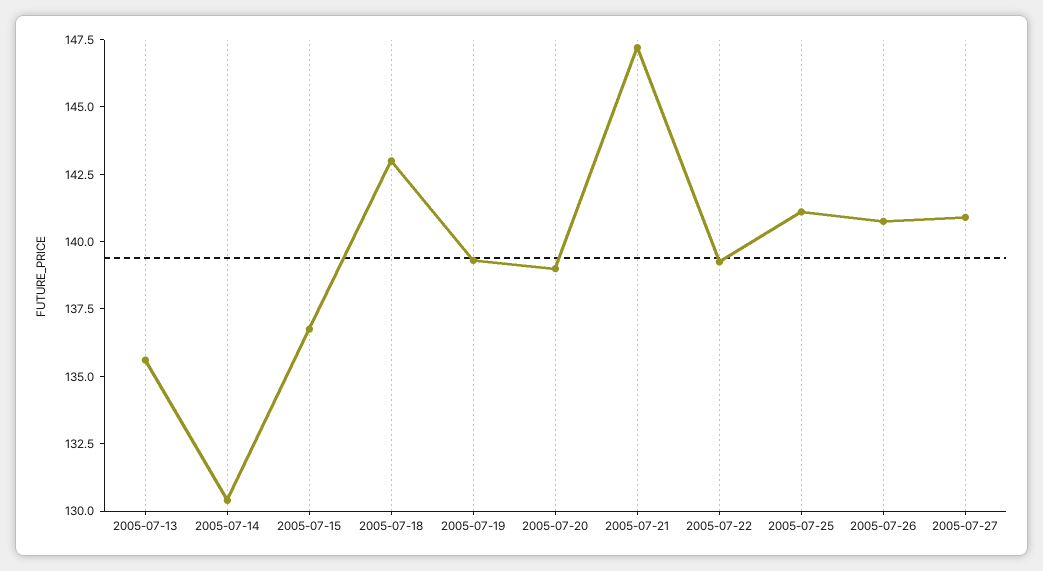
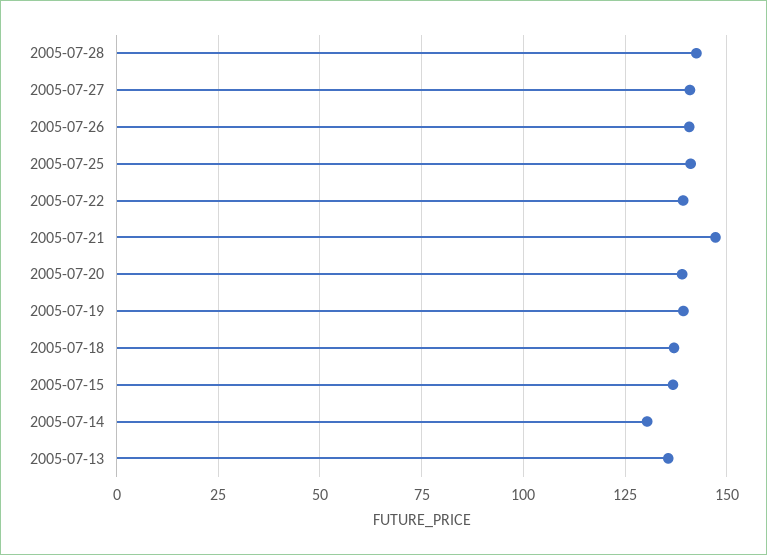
2005-07-18: 143 -> 137.5
2005-07-28: none -> 142.5

